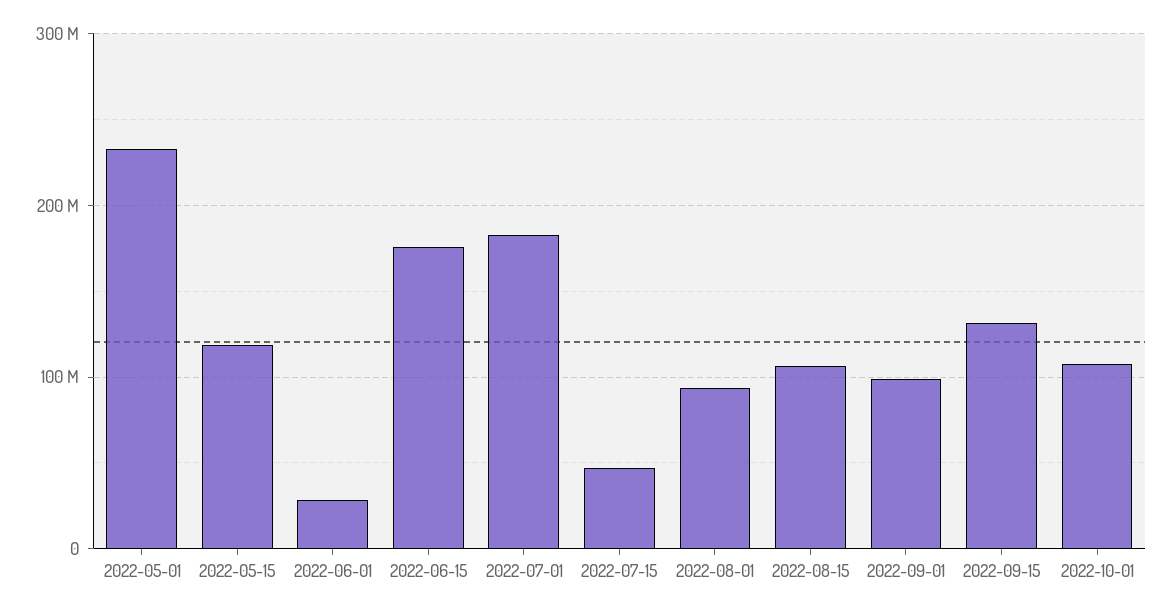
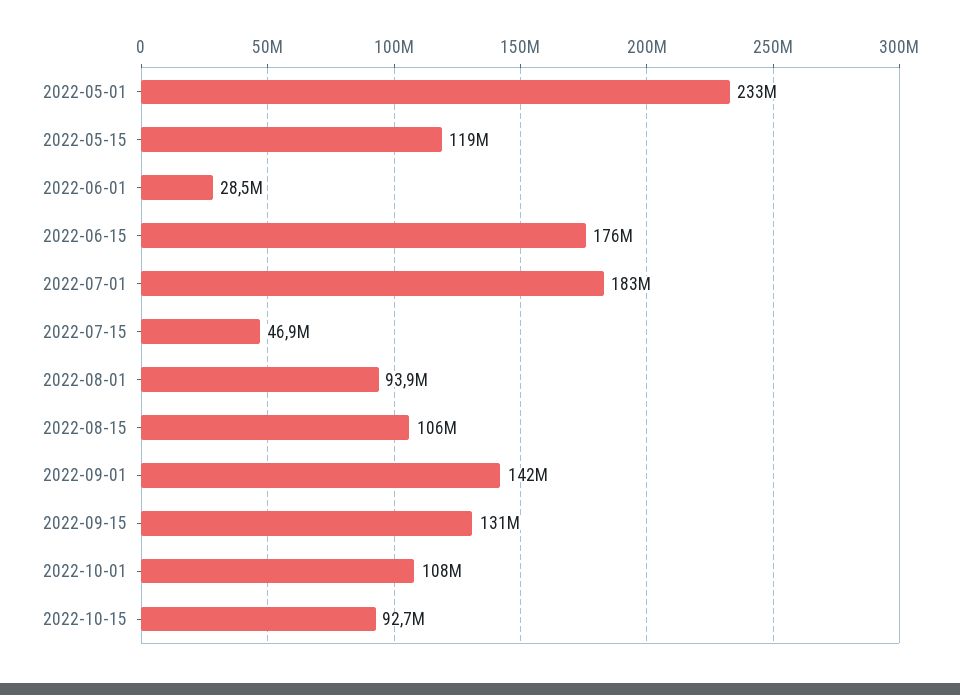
2022-09-01: 100000000 -> 142000000
2022-10-15: none -> 92700000

